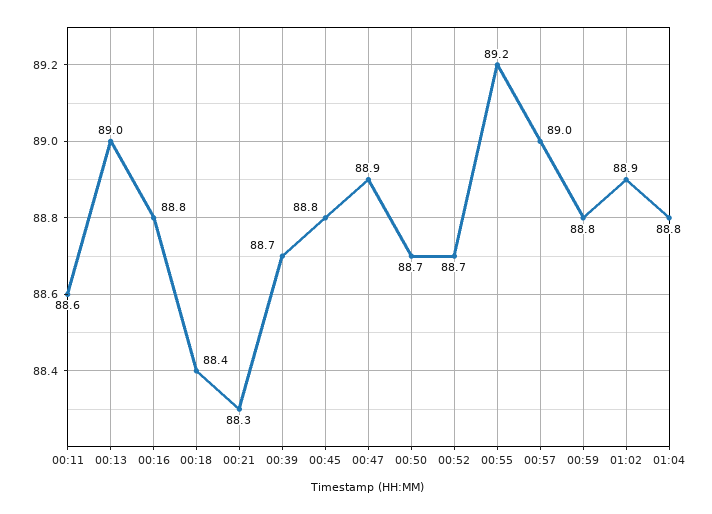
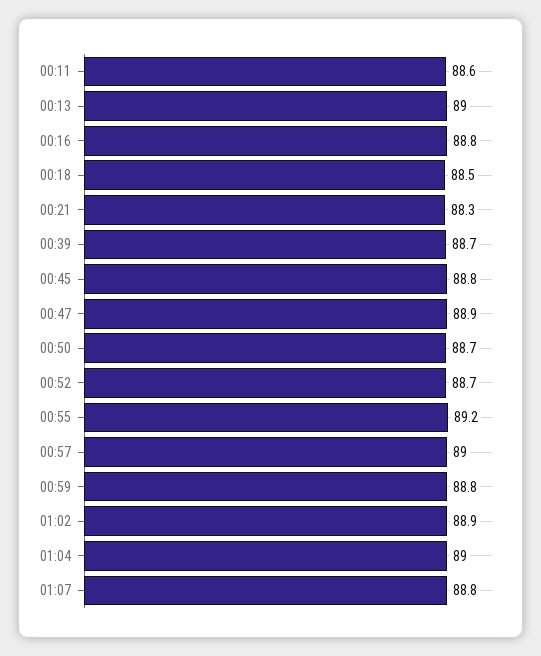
00:18: 88.4 -> 88.5
01:04: 88.8 -> 89
01:07: none -> 88.8

